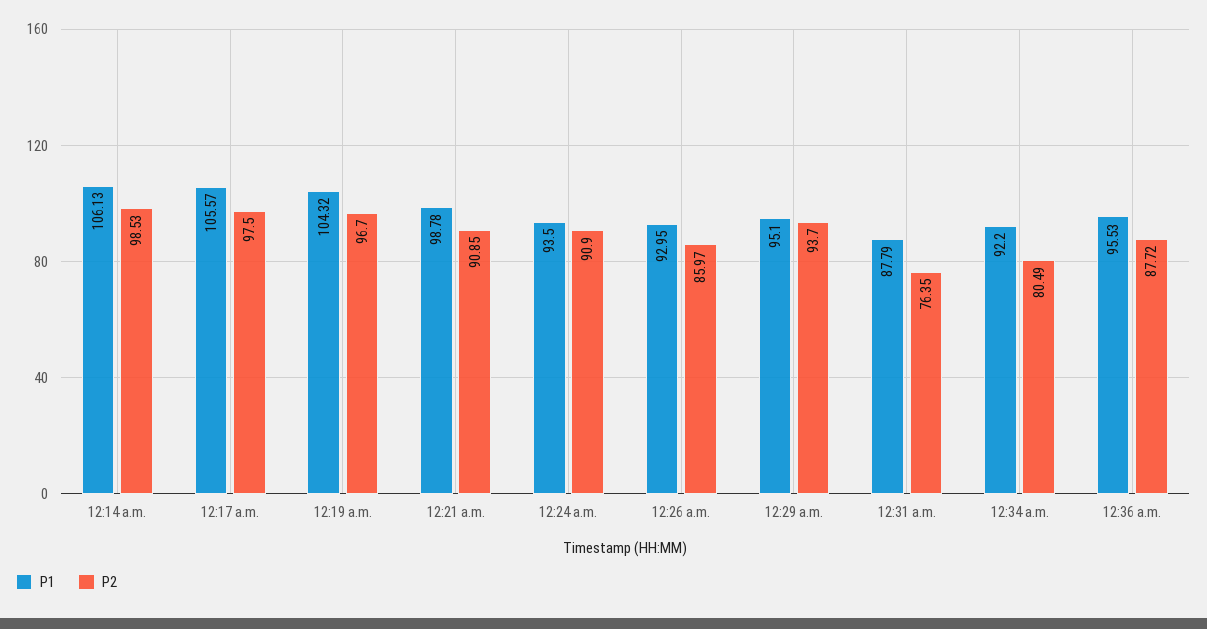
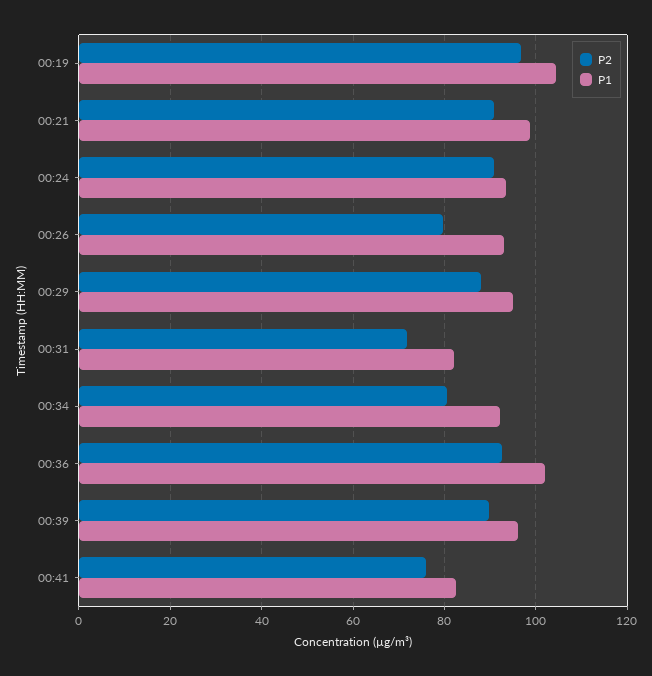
P1, 12:14 a.m.: 106.13 -> none
P2, 12:14 a.m.: 98.53 -> none
P1, 12:17 a.m.: 105.57 -> none
P2, 12:17 a.m.: 97.5 -> none
P2, 12:26 a.m.: 85.97 -> 80
P2, 12:29 a.m.: 93.7 -> 88
P1, 12:31 a.m.: 87.79 -> 82
P2, 12:31 a.m.: 76.35 -> 72
P1, 12:36 a.m.: 95.53 -> 102
P2, 12:36 a.m.: 87.72 -> 92
P2, 00:39: none -> 90
P1, 00:39: none -> 96
P2, 00:41: none -> 76
P1, 00:41: none -> 82

